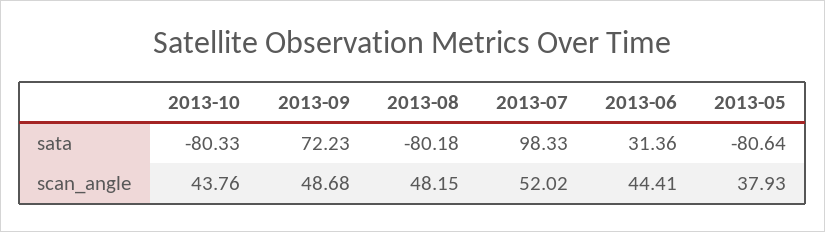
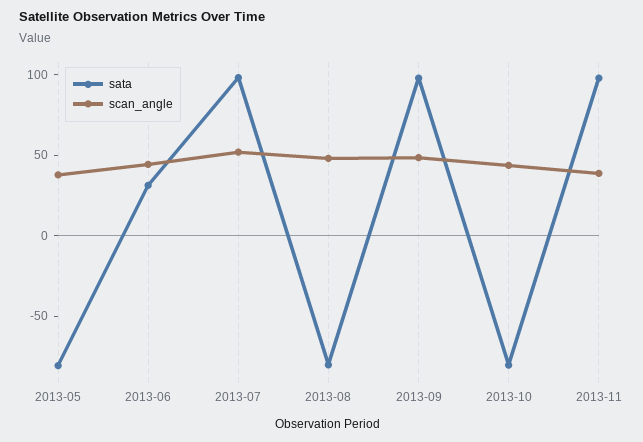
sata, 2013-09: 72.23 -> 100
sata, 2013-11: none -> 100
scan_angle, 2013-11: none -> 40

